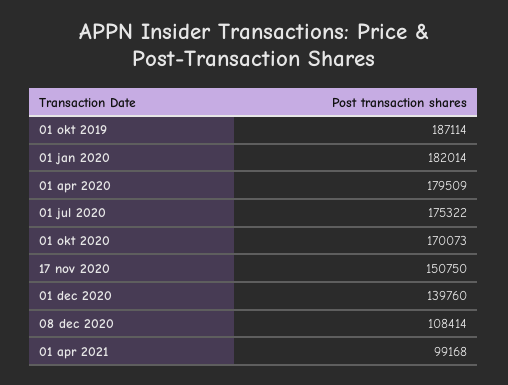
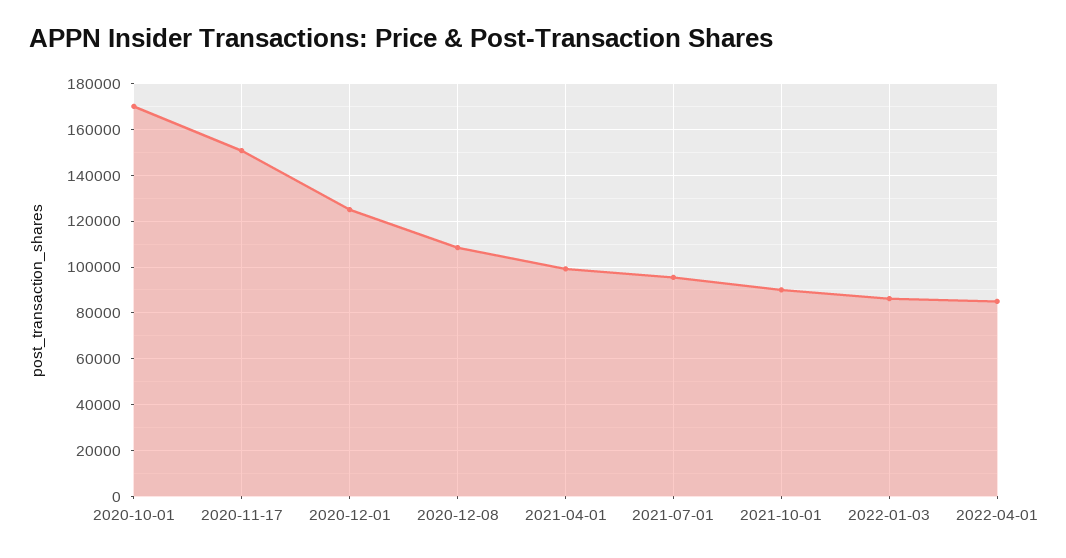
01 okt 2019: 187114 -> none
01 jan 2020: 182014 -> none
01 apr 2020: 179509 -> none
01 jul 2020: 175322 -> none
01 dec 2020: 139760 -> 125000
2021-07-01: none -> 95000
2021-10-01: none -> 90000
2022-01-03: none -> 85000
2022-04-01: none -> 85000

